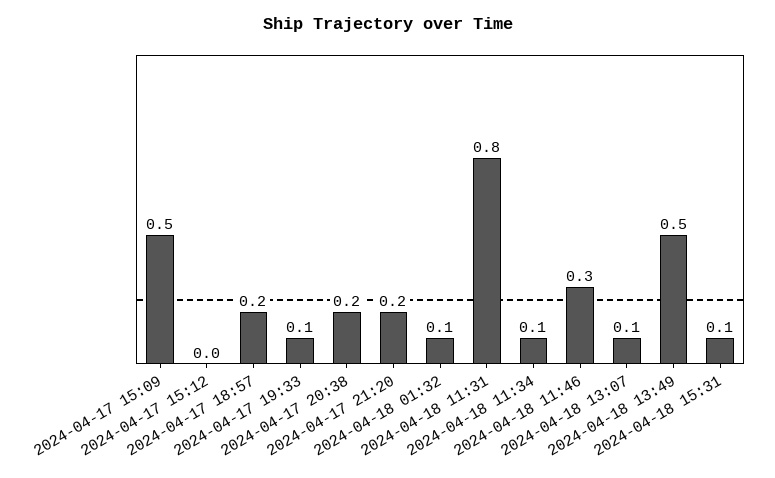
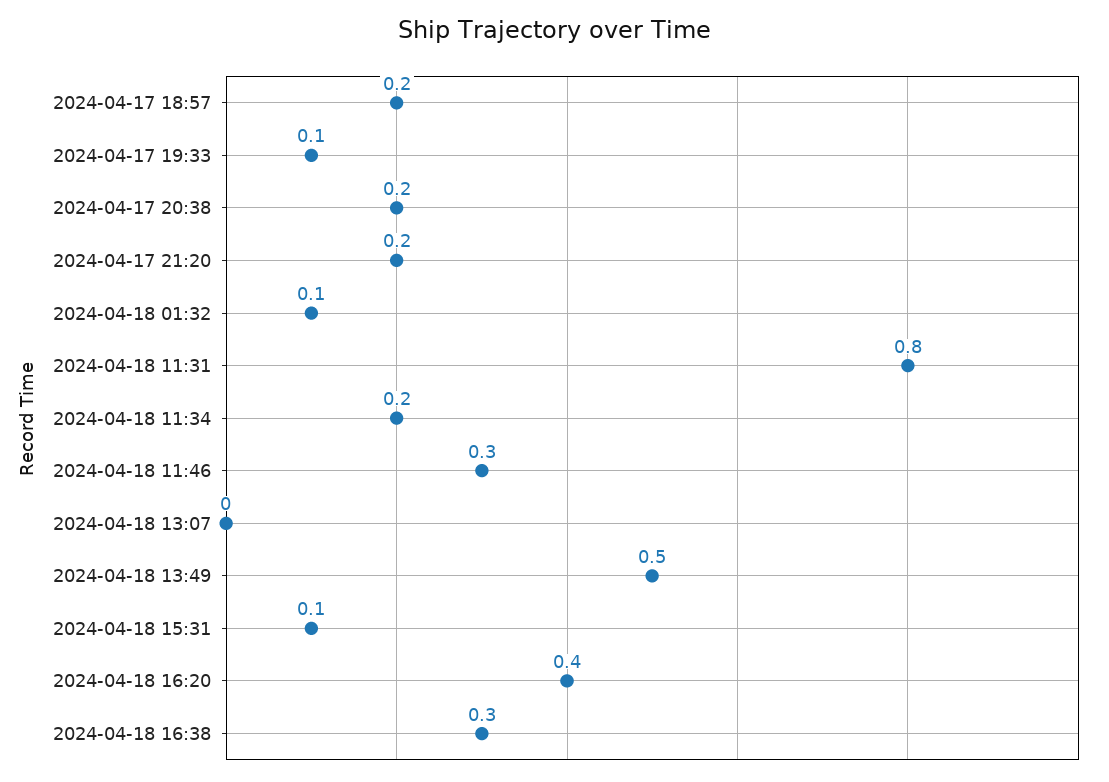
2024-04-17 15:09: 0.5 -> none
2024-04-17 15:12: 0 -> none
2024-04-18 11:34: 0.1 -> 0.2
2024-04-18 13:07: 0.1 -> 0
2024-04-18 16:20: none -> 0.4
2024-04-18 16:38: none -> 0.3

